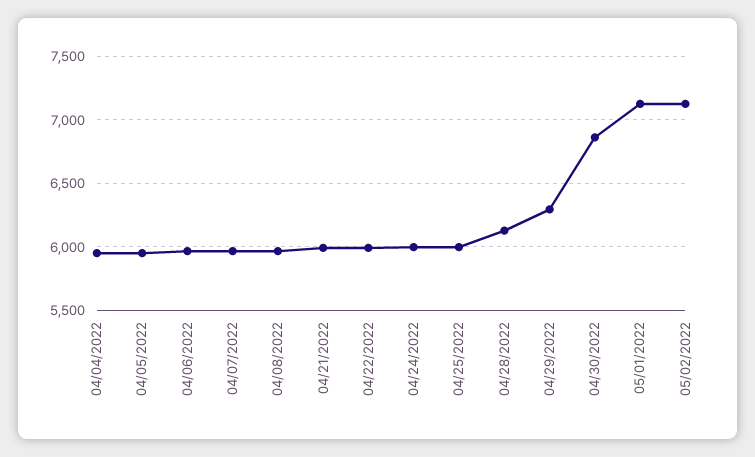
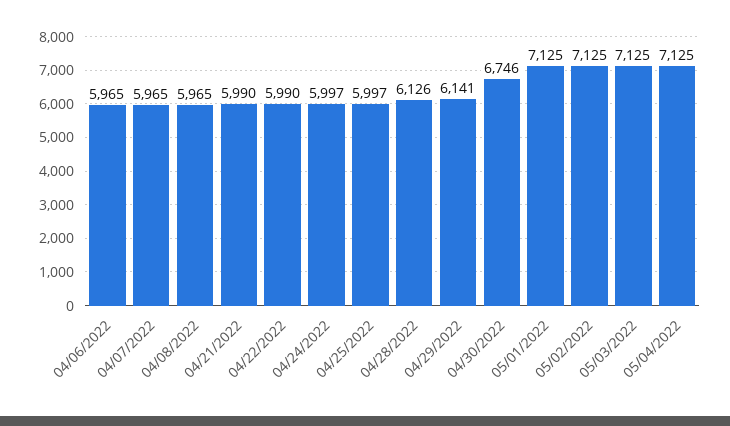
04/04/2022: 5950 -> none
04/05/2022: 5950 -> none
04/29/2022: 6300 -> 6141
04/30/2022: 6850 -> 6746
05/03/2022: none -> 7125
05/04/2022: none -> 7125

